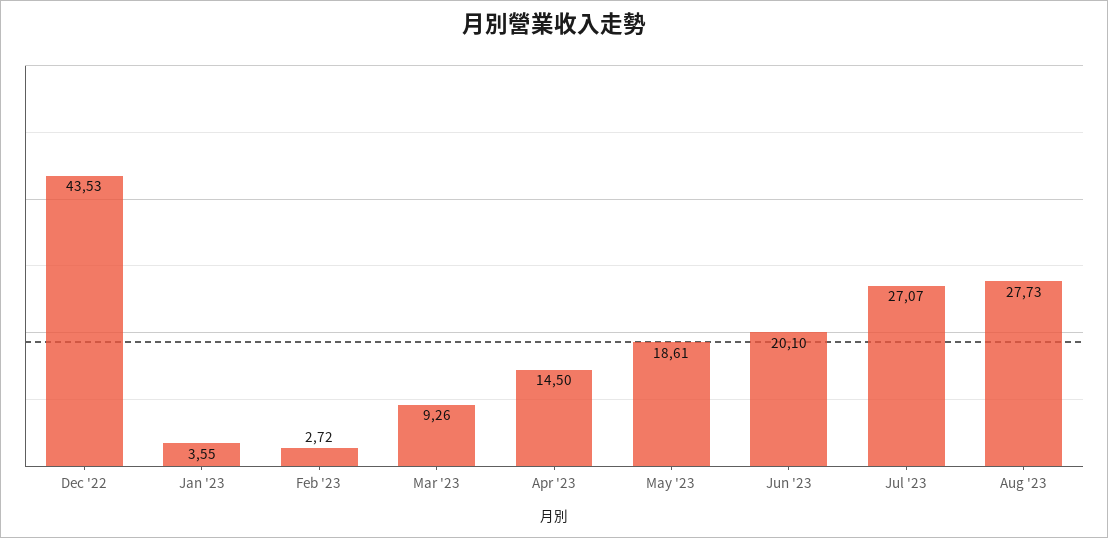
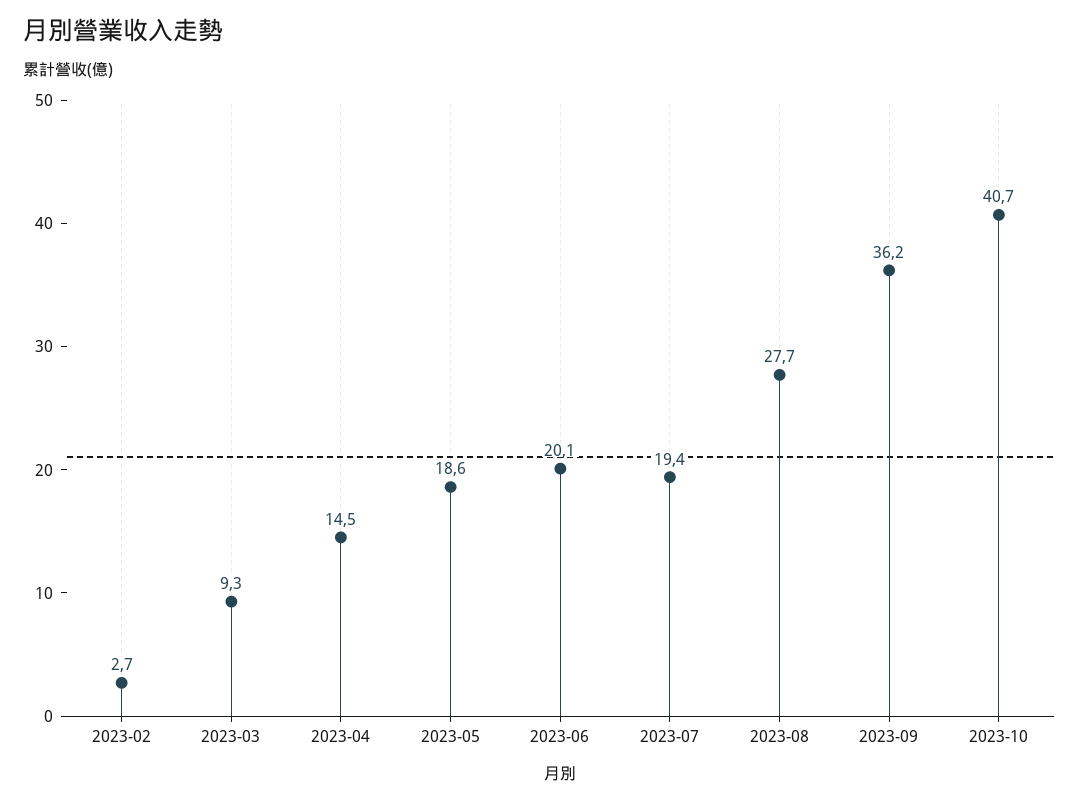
Dec '22: 43.53 -> none
Jan '23: 3.55 -> none
Jul '23: 27.07 -> 19.4
2023-09: none -> 36.2
2023-10: none -> 40.7

